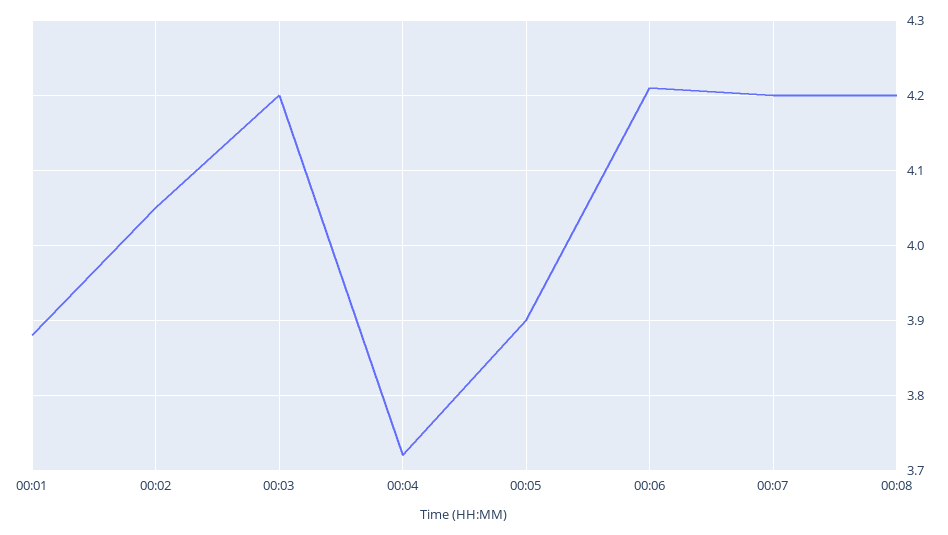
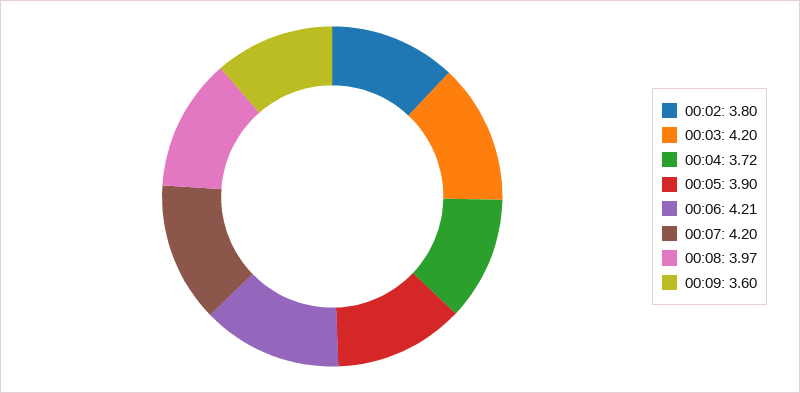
00:01: 3.88 -> none
00:02: 4.05 -> 3.8
00:08: 4.2 -> 3.97
00:09: none -> 3.6

